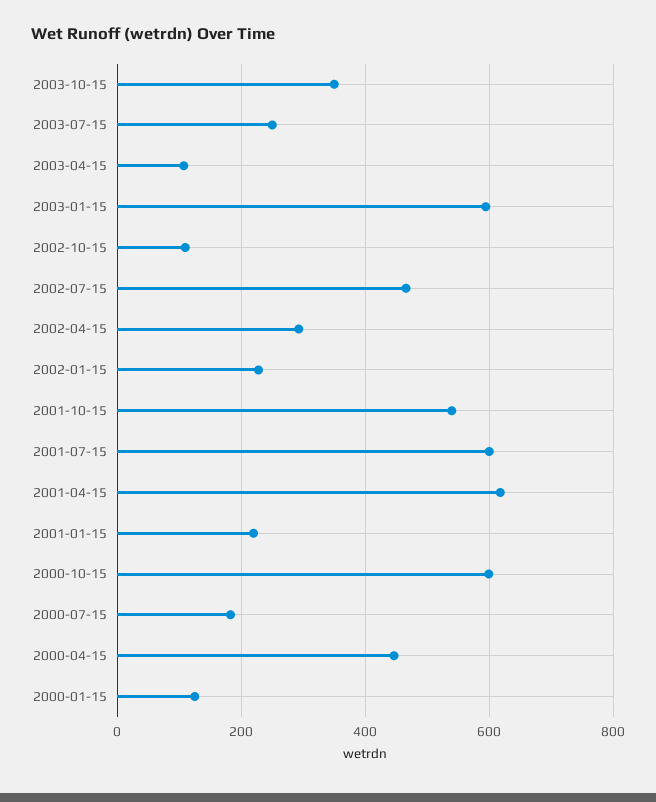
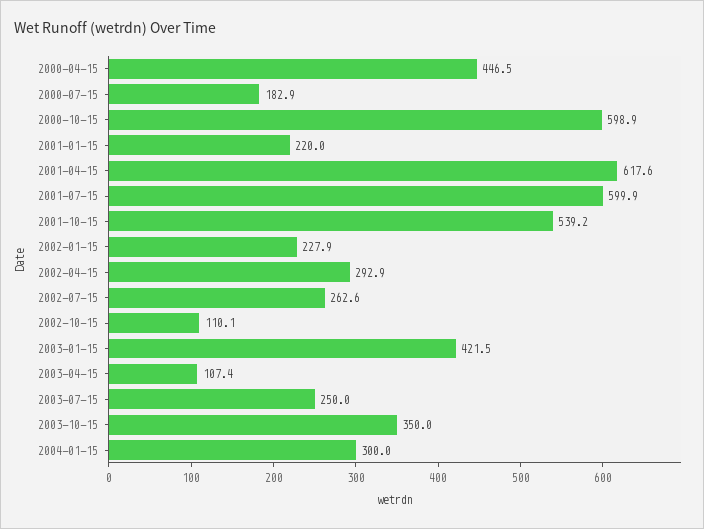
2003-01-15: 600 -> 421.5
2002-07-15: 460 -> 262.6
2000-01-15: 120 -> none
2004-01-15: none -> 300

